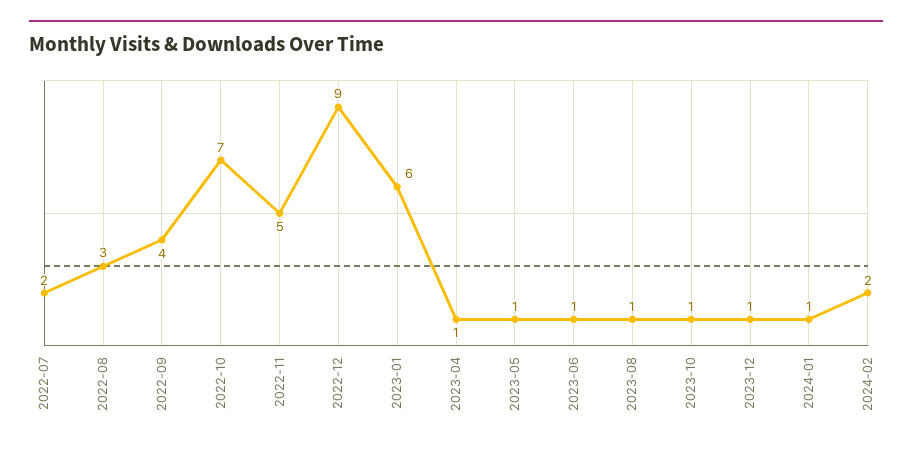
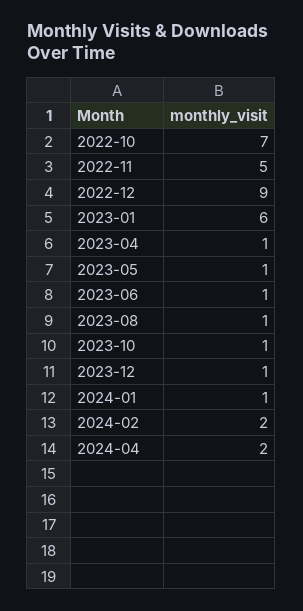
2022-07: 2 -> none
2022-08: 3 -> none
2022-09: 4 -> none
2024-04: none -> 2

